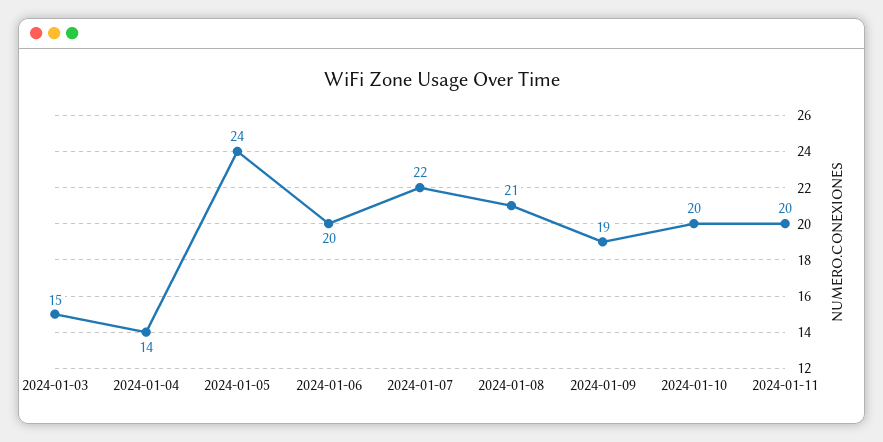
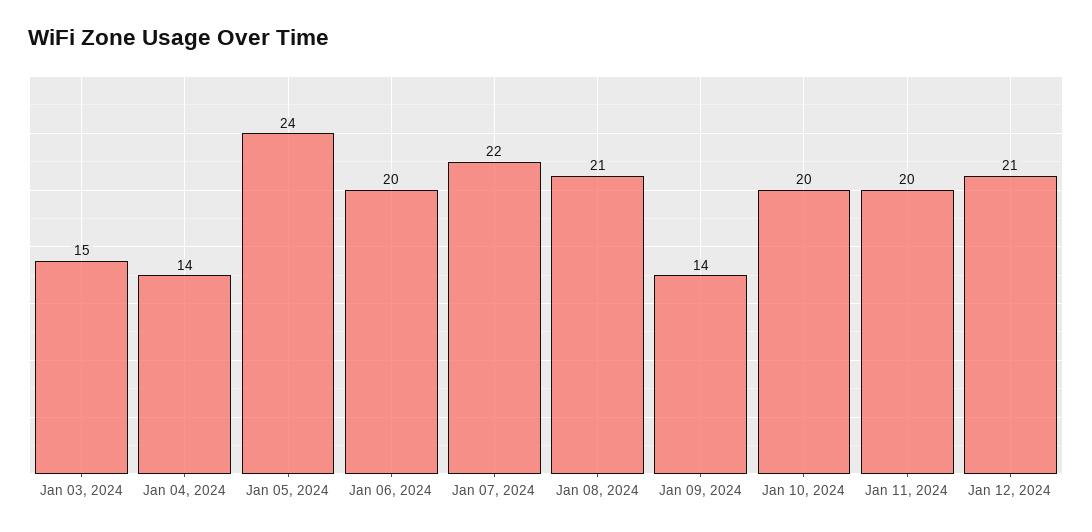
2024-01-09: 19 -> 14
Jan 12, 2024: none -> 21

